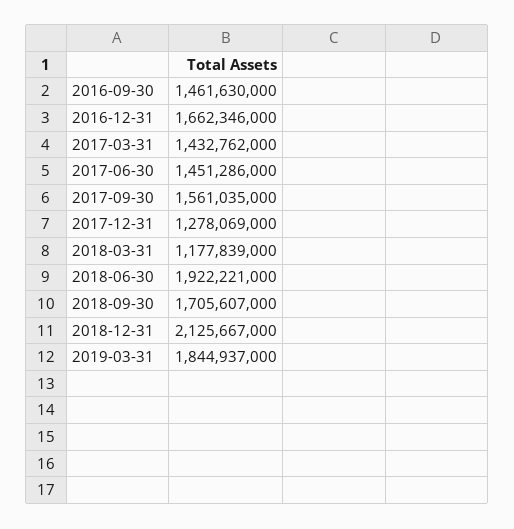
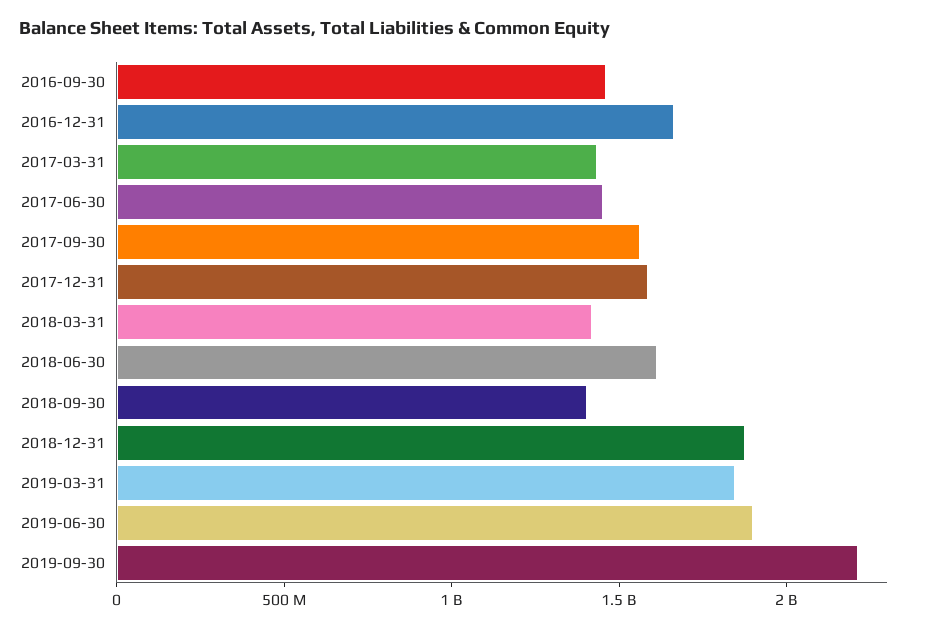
2017-12-31: 1278069000 -> 1600000000
2018-03-31: 1177839000 -> 1400000000
2018-06-30: 1922221000 -> 1600000000
2018-09-30: 1705607000 -> 1400000000
2018-12-31: 2125667000 -> 1900000000
2019-06-30: none -> 1900000000
2019-09-30: none -> 2200000000

